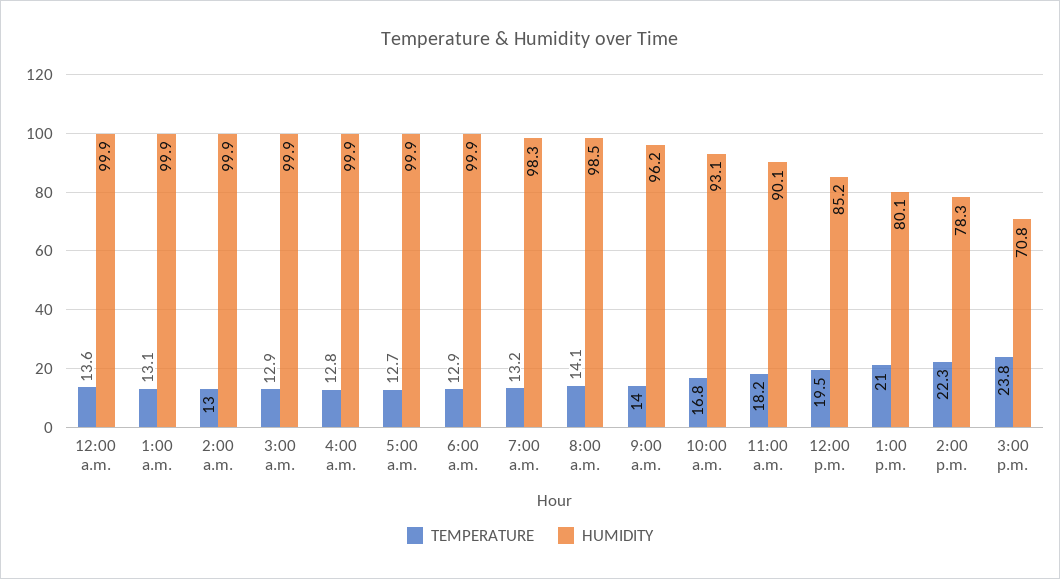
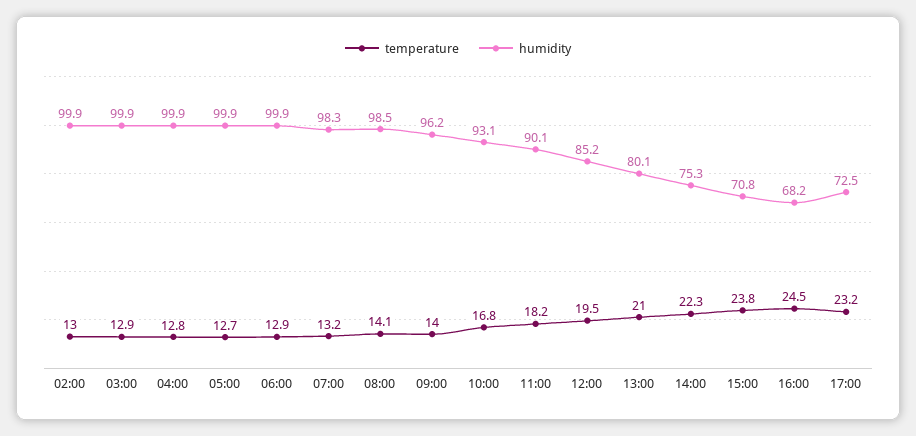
TEMPERATURE, 12:00 a.m.: 13.6 -> none
HUMIDITY, 12:00 a.m.: 99.9 -> none
TEMPERATURE, 1:00 a.m.: 13.1 -> none
HUMIDITY, 1:00 a.m.: 99.9 -> none
HUMIDITY, 2:00 p.m.: 78.3 -> 75.3
TEMPERATURE, 16:00: none -> 24.5
HUMIDITY, 16:00: none -> 68.2
TEMPERATURE, 17:00: none -> 23.2
HUMIDITY, 17:00: none -> 72.5

